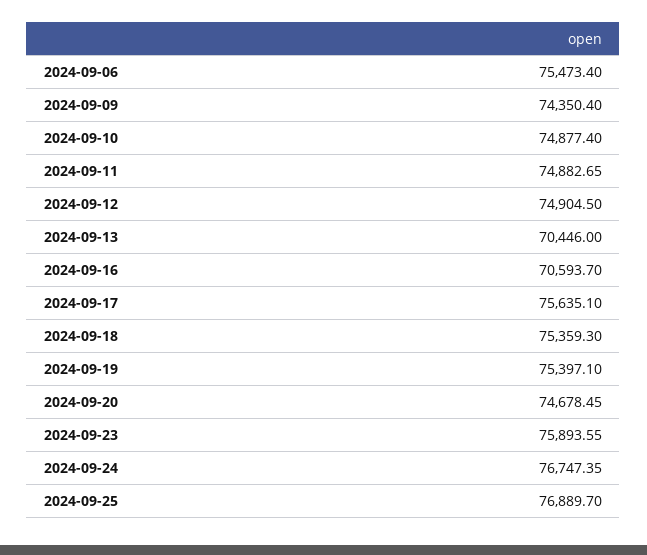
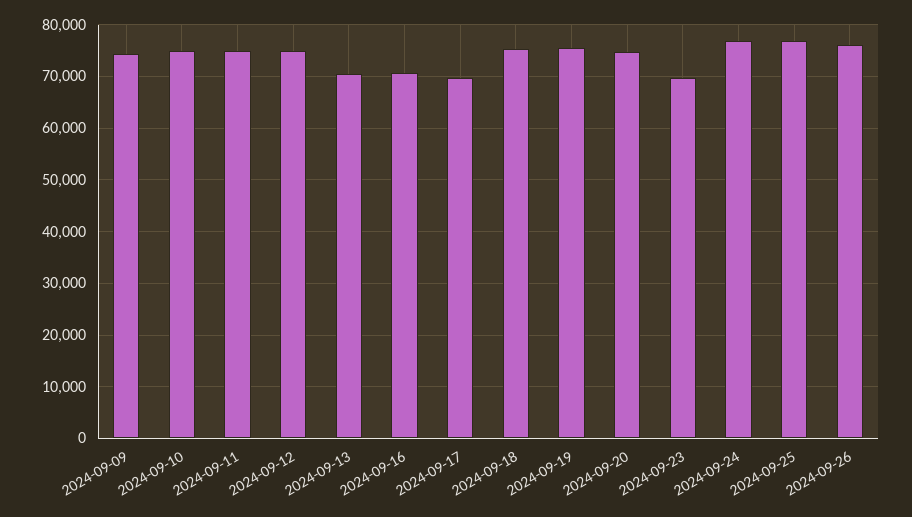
2024-09-06: 75473.4 -> none
2024-09-17: 75635.1 -> 70000
2024-09-23: 75893.55 -> 70000
2024-09-26: none -> 76000

